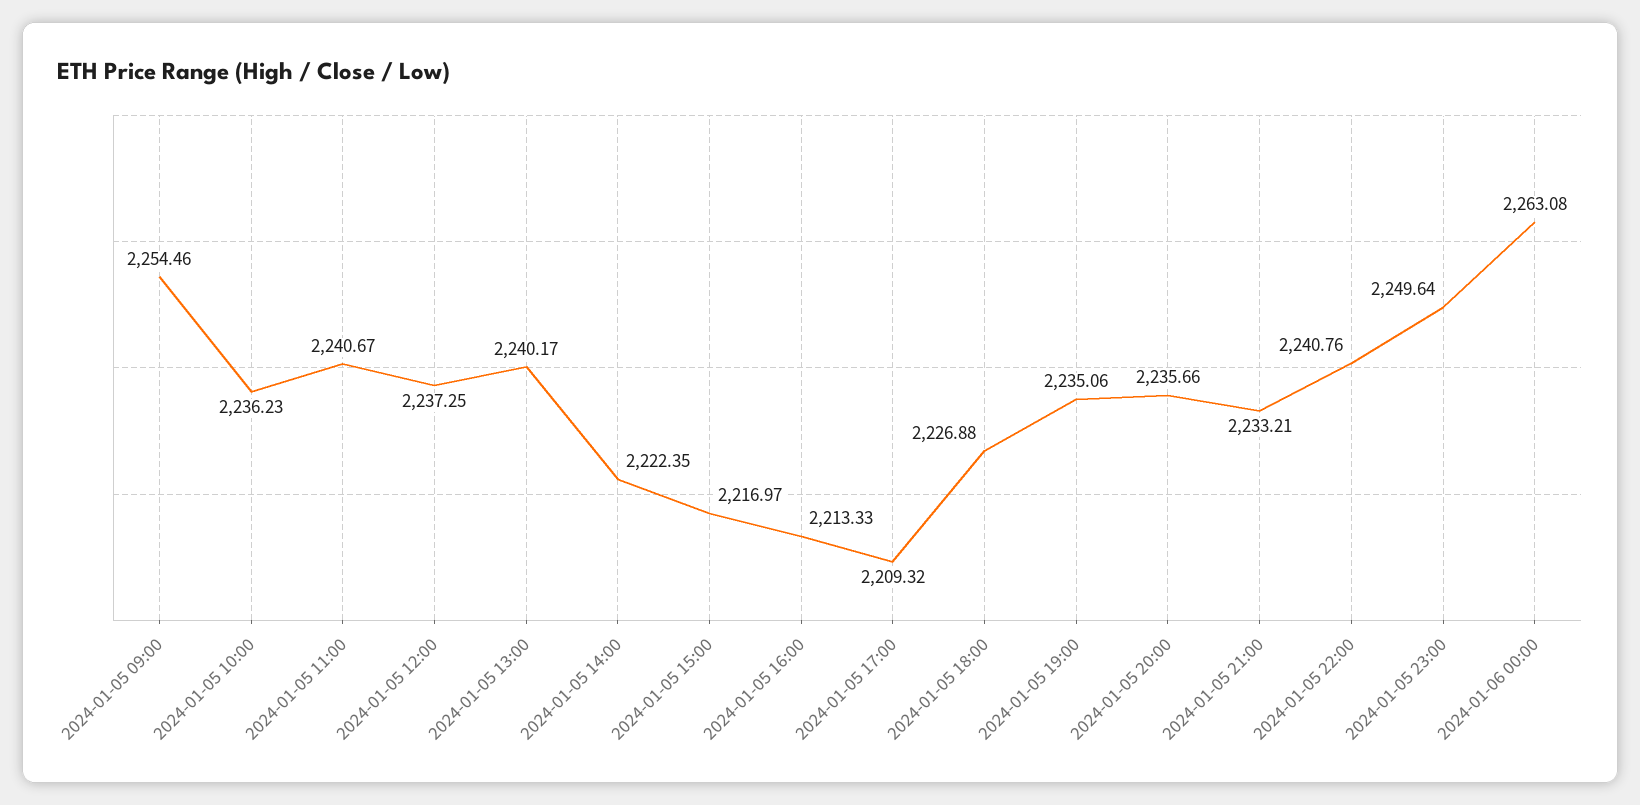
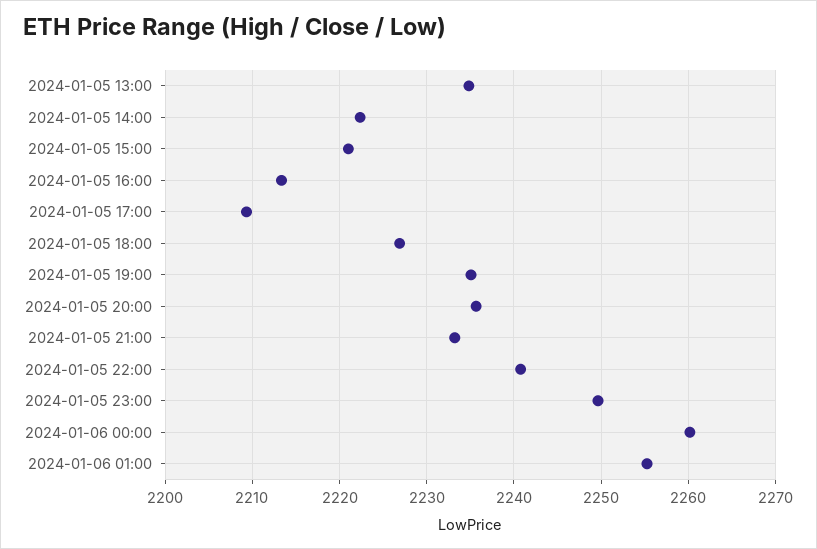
2024-01-05 09:00: 2254.46 -> none
2024-01-05 10:00: 2236.23 -> none
2024-01-05 11:00: 2240.67 -> none
2024-01-05 12:00: 2237.25 -> none
2024-01-05 13:00: 2240.17 -> 2235
2024-01-05 15:00: 2216.97 -> 2221
2024-01-06 00:00: 2263.08 -> 2260
2024-01-06 01:00: none -> 2255

